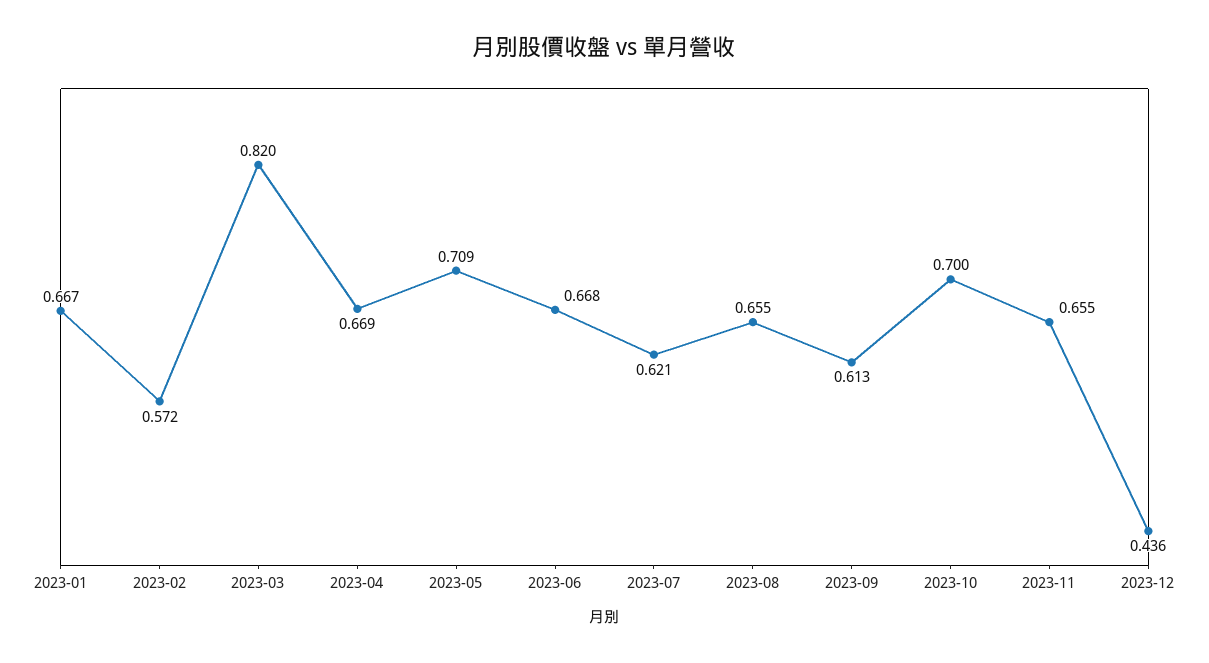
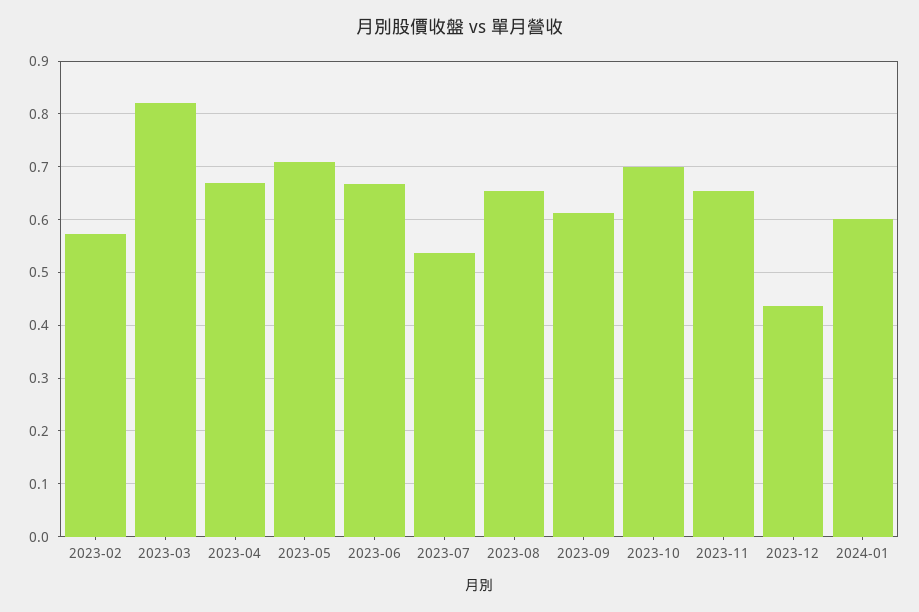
2023-01: 0.667 -> none
2023-07: 0.621 -> 0.54
2024-01: none -> 0.6

